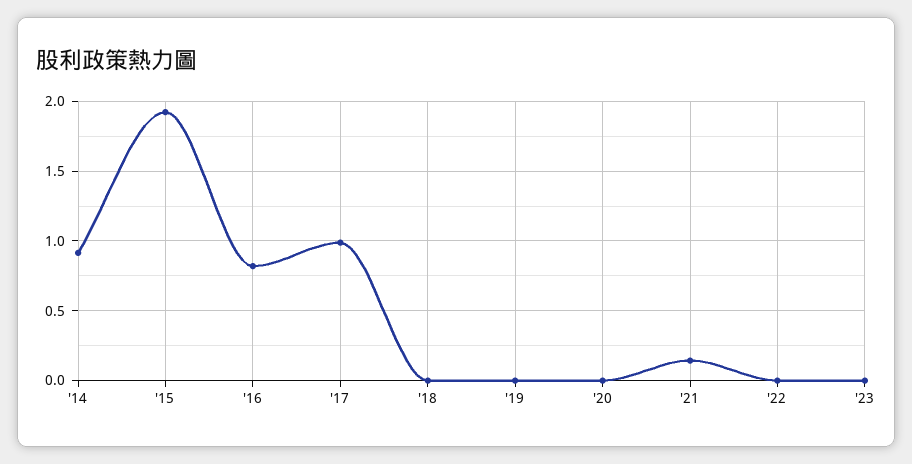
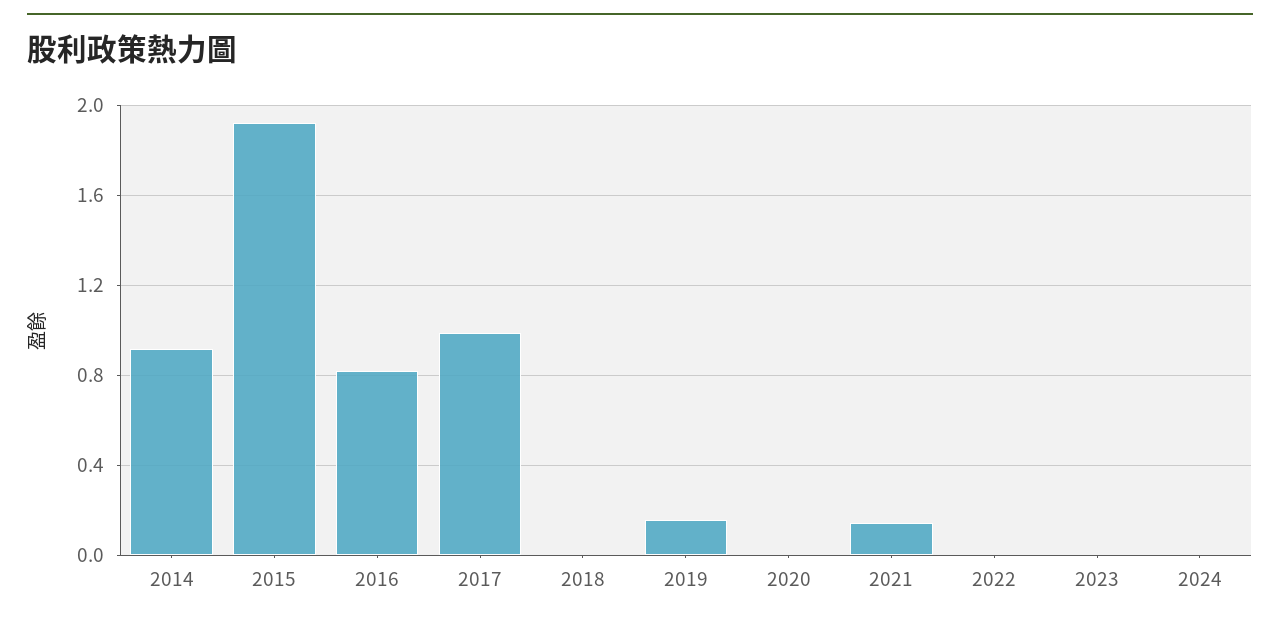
'19: 0 -> 0.15
2024: none -> 0

